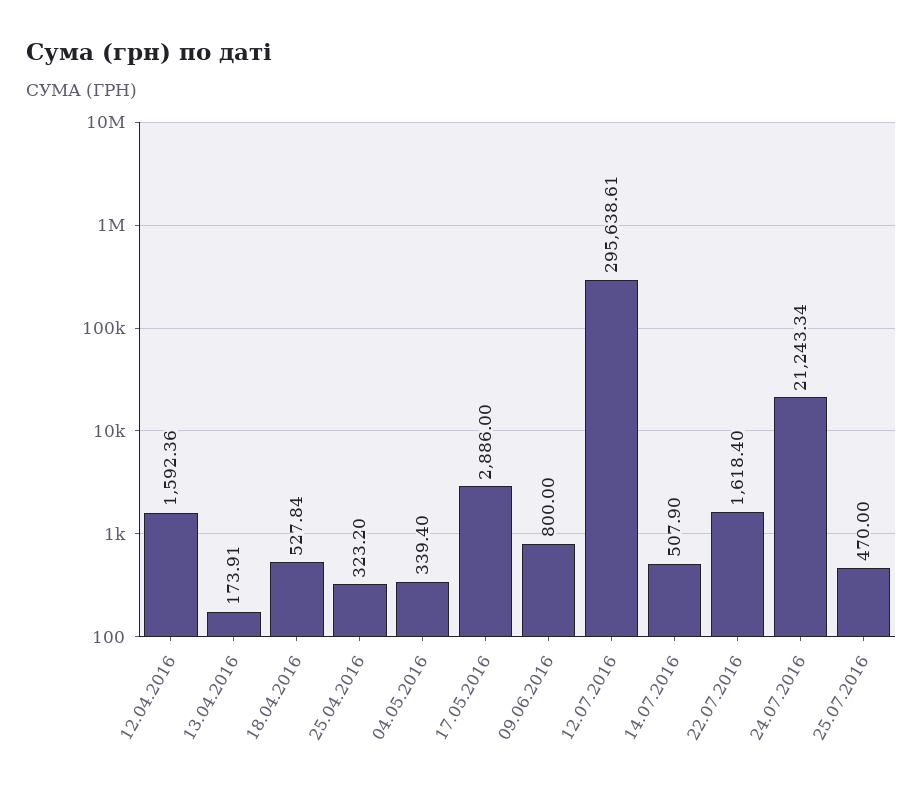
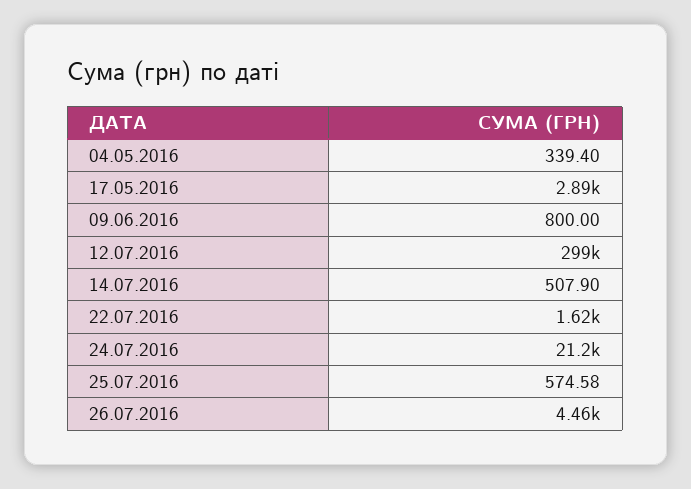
12.04.2016: 1592.36 -> none
13.04.2016: 173.91 -> none
18.04.2016: 527.84 -> none
25.04.2016: 323.2 -> none
12.07.2016: 295638.61 -> 299000
25.07.2016: 470 -> 574.58
26.07.2016: none -> 4460

